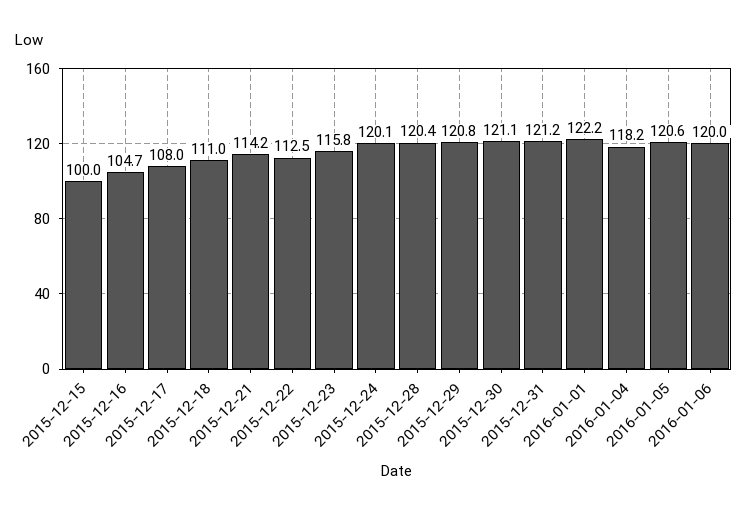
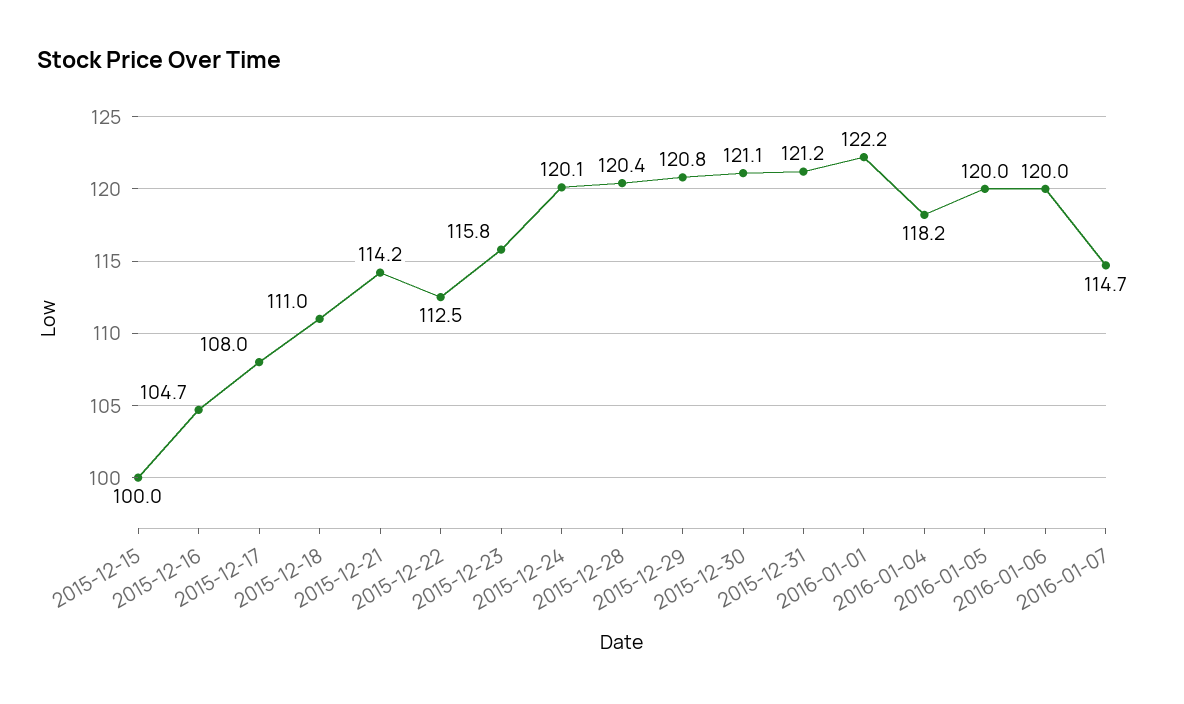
2016-01-05: 120.6 -> 120
2016-01-07: none -> 114.7

